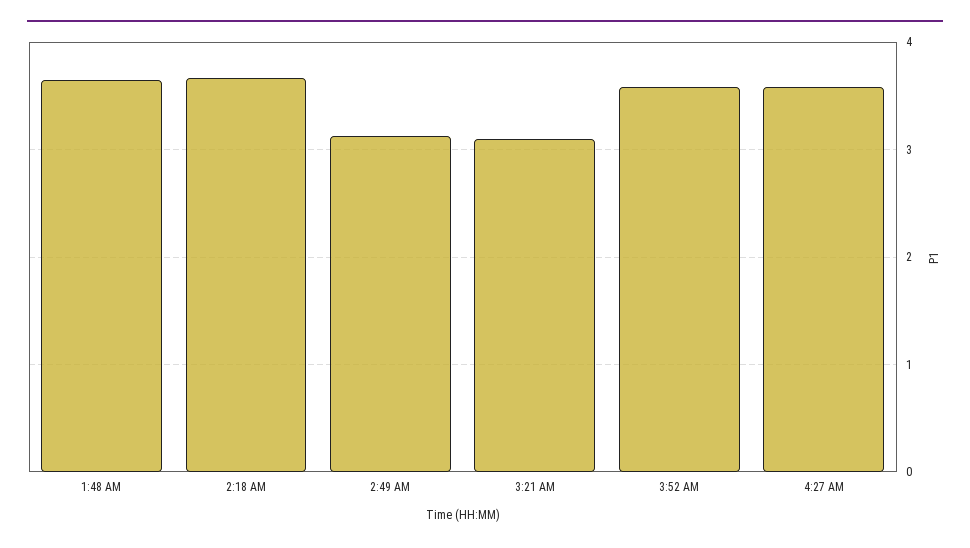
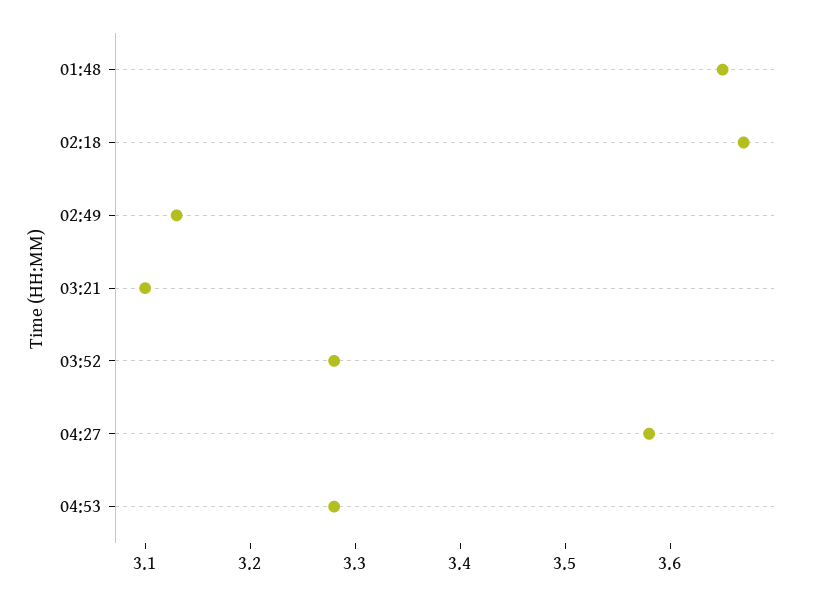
3:52 AM: 3.6 -> 3.28
04:53: none -> 3.28

